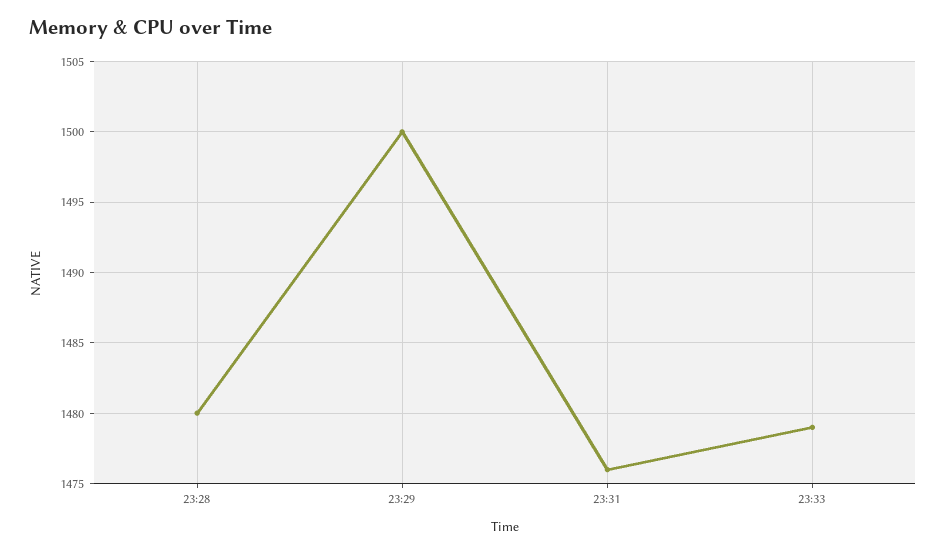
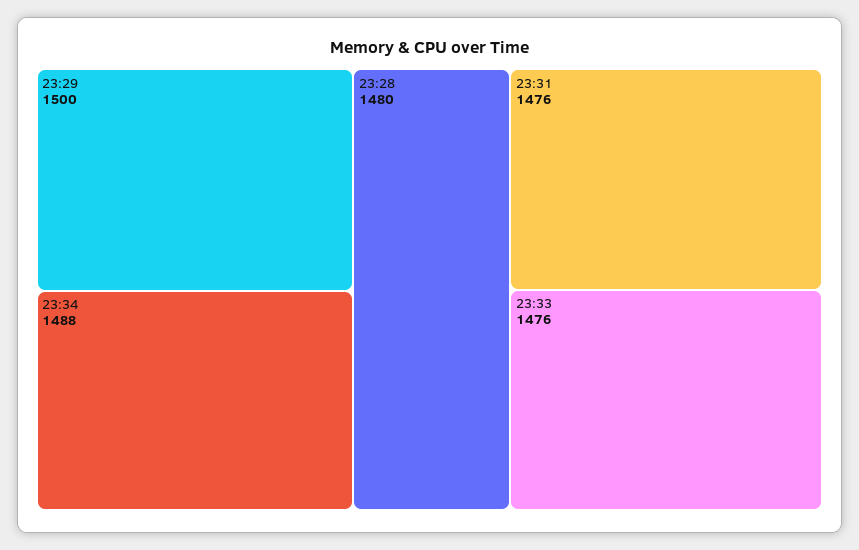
23:33: 1479 -> 1476
23:34: none -> 1488

